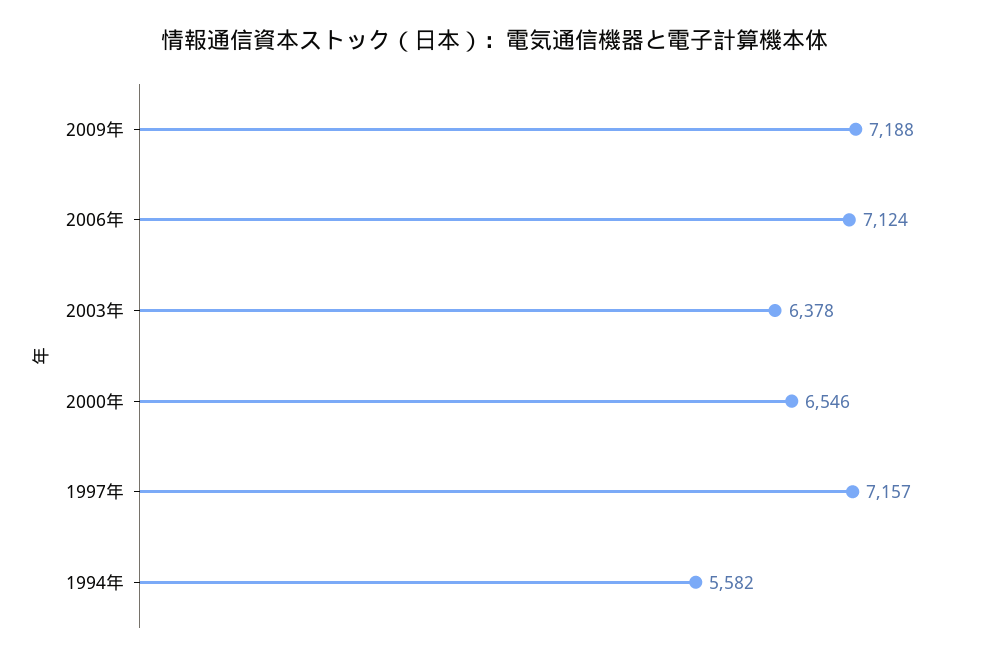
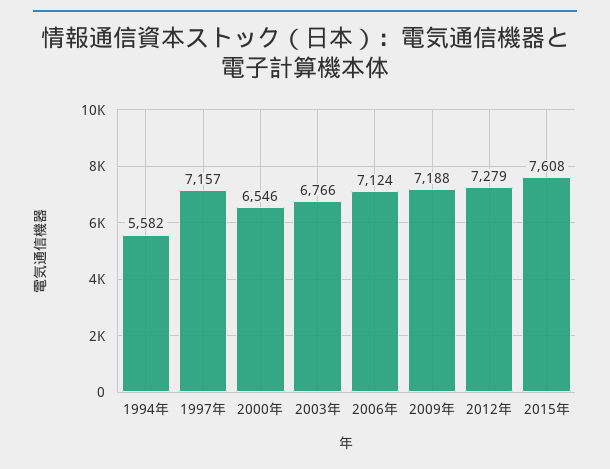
2003年: 6378 -> 6766
2012年: none -> 7279
2015年: none -> 7608

